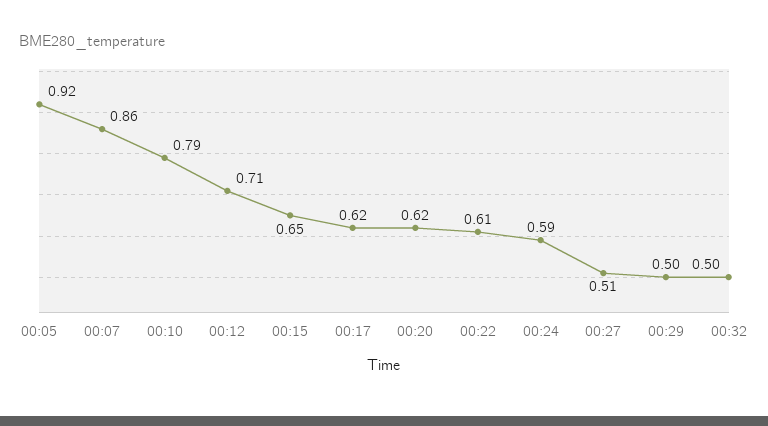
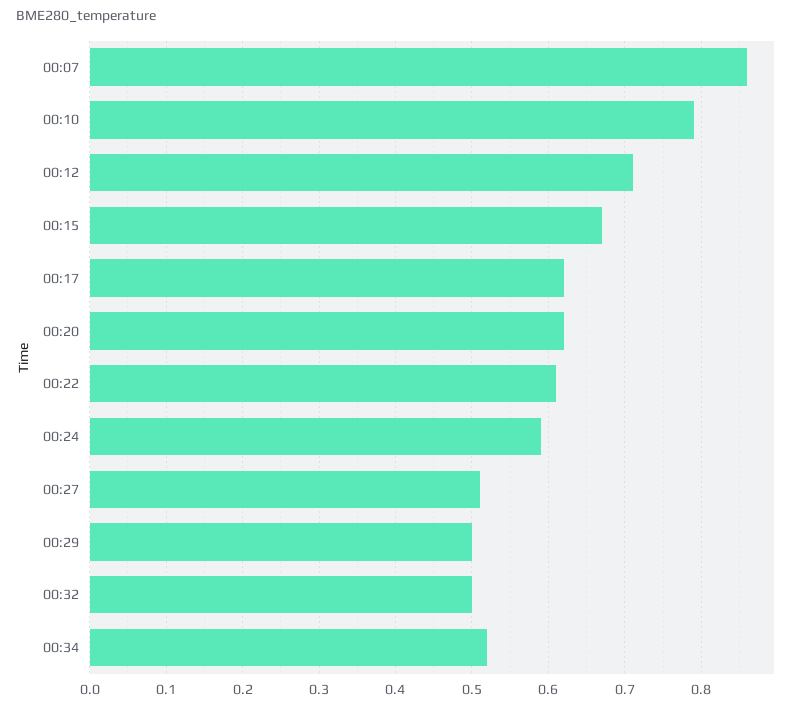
00:05: 0.92 -> none
00:15: 0.65 -> 0.67
00:34: none -> 0.52

